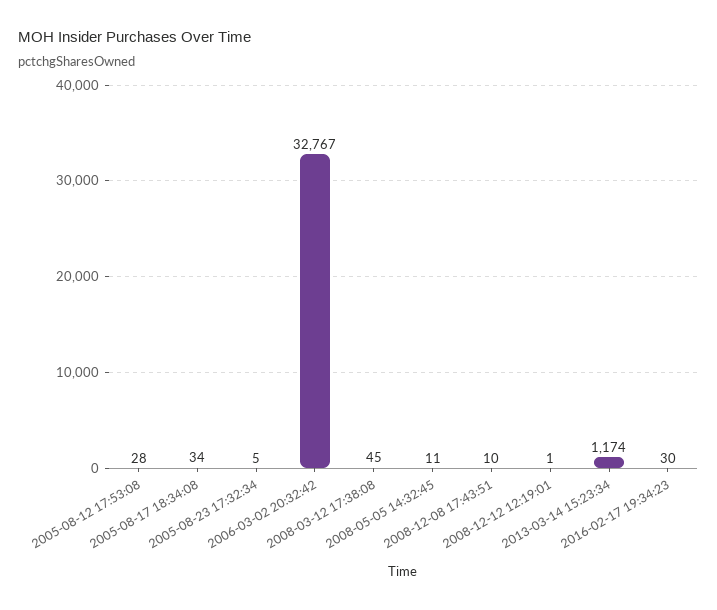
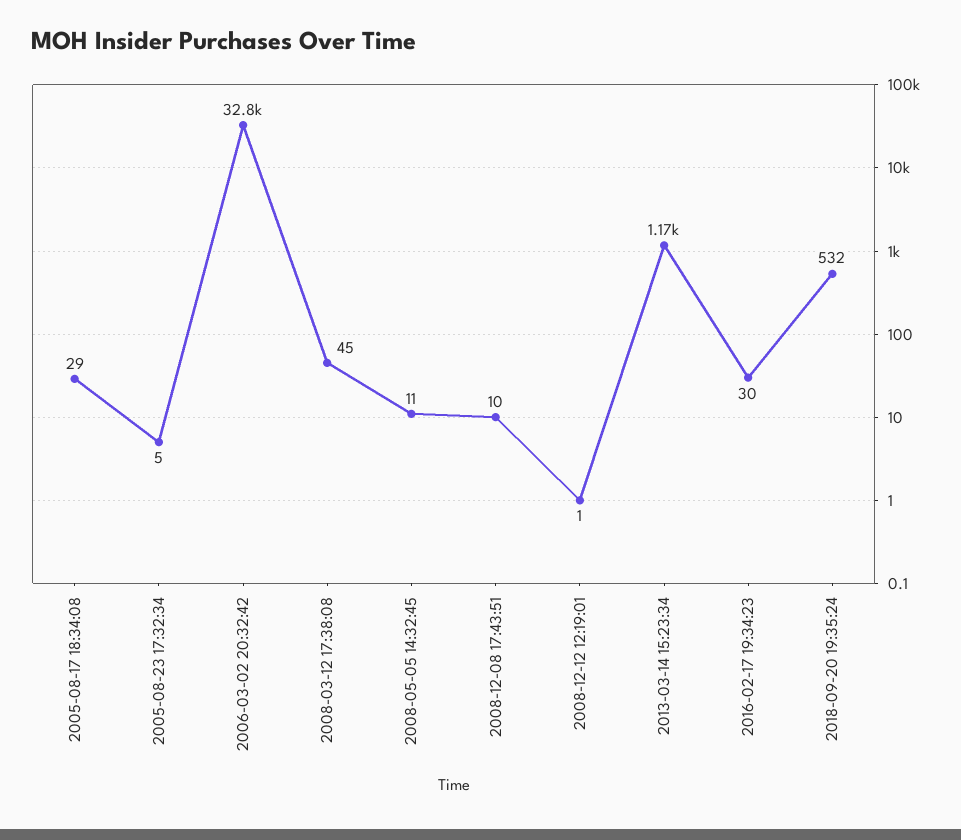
2005-08-12 17:53:08: 28 -> none
2005-08-17 18:34:08: 34 -> 29
2018-09-20 19:35:24: none -> 532

